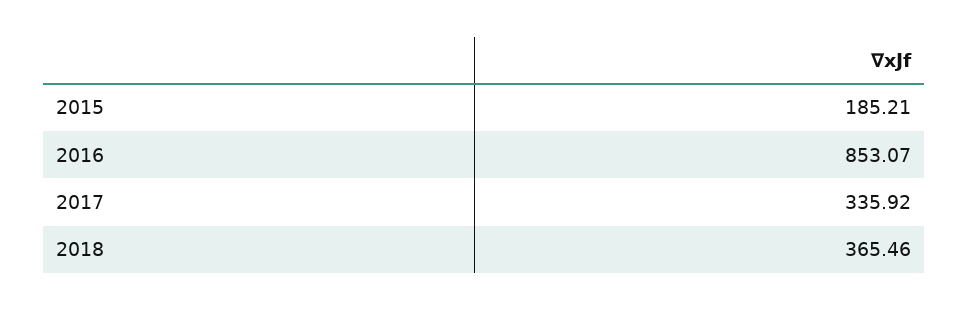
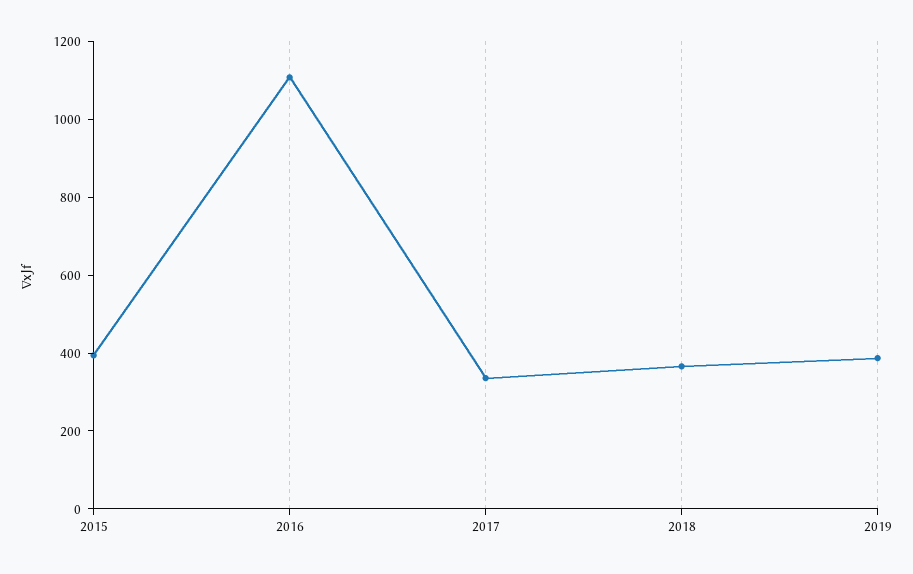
2015: 185.21 -> 400
2016: 853.07 -> 1100
2019: none -> 400

